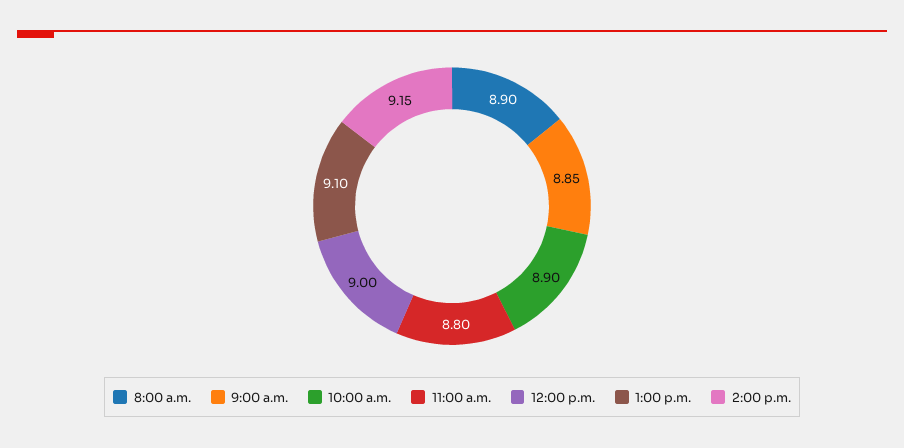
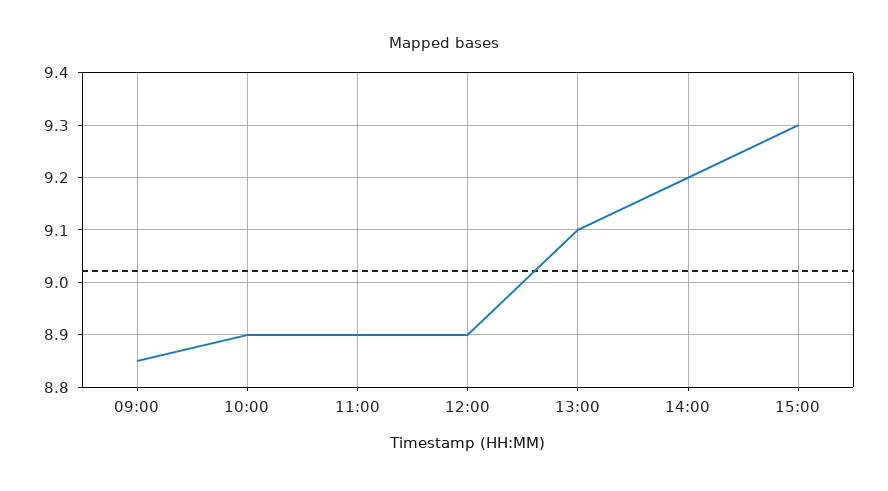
8:00 a.m.: 8.9 -> none
11:00 a.m.: 8.8 -> 8.9
12:00 p.m.: 9 -> 8.9
2:00 p.m.: 9.15 -> 9.2
15:00: none -> 9.3

